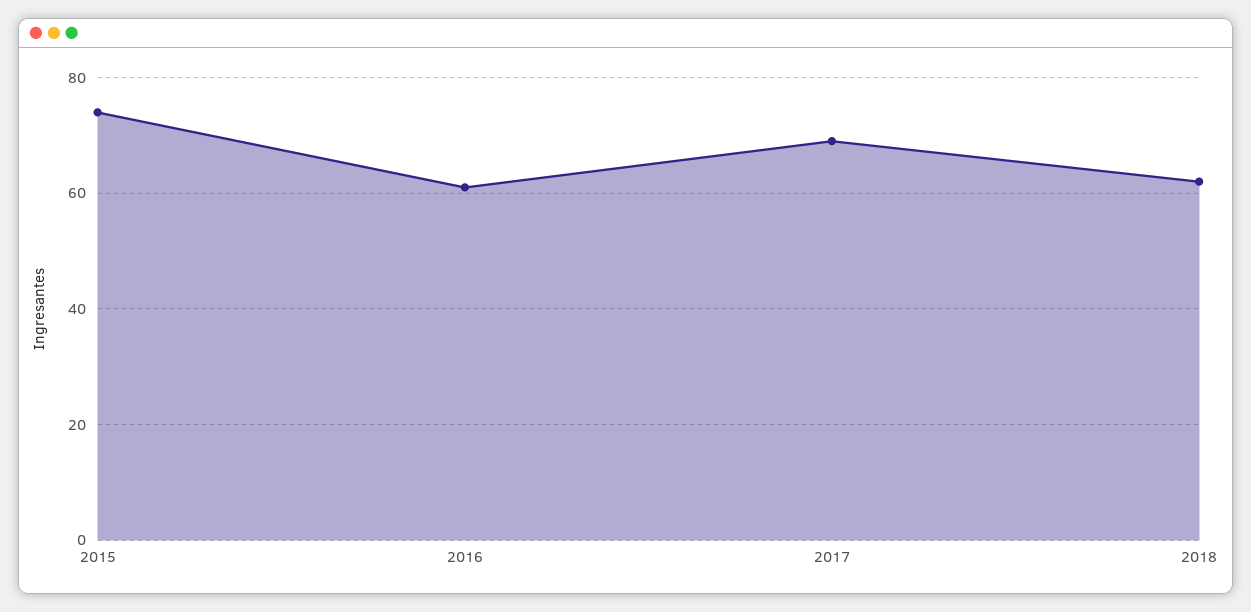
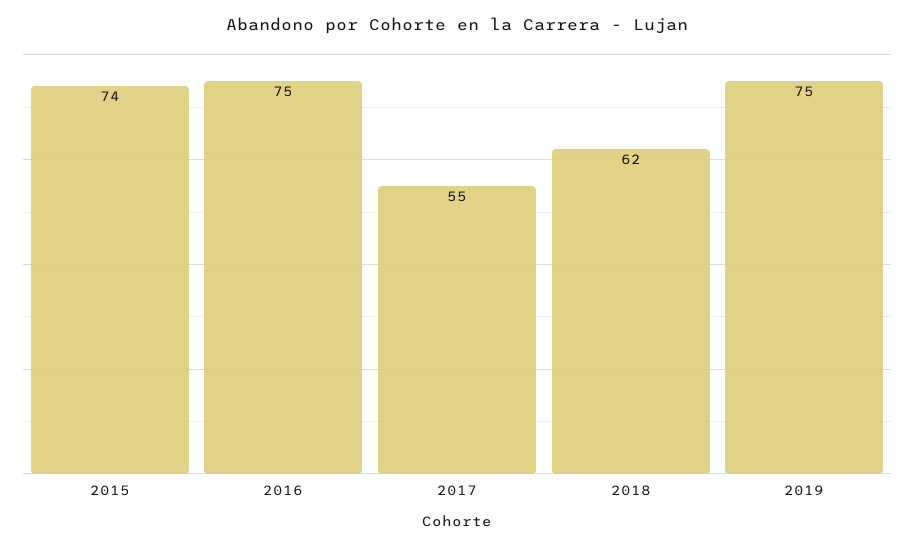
2016: 60 -> 75
2017: 70 -> 55
2019: none -> 75

